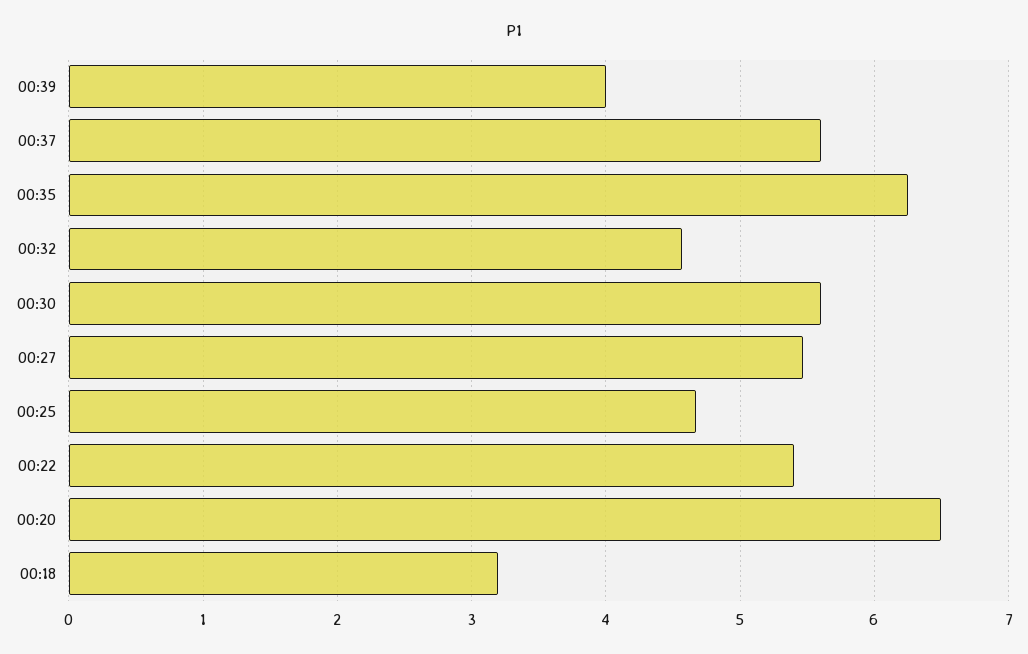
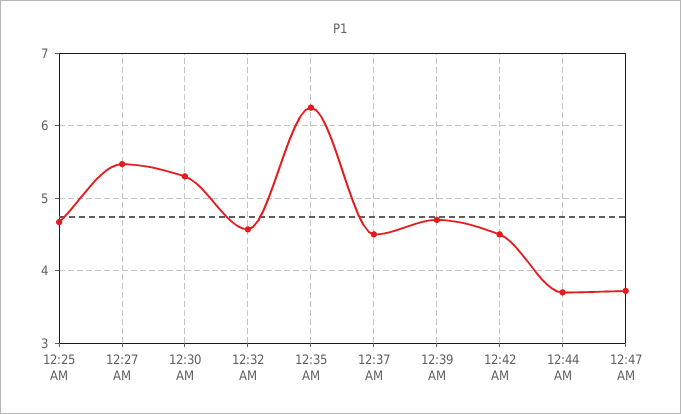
00:39: 4 -> 4.7
00:37: 5.6 -> 4.5
00:30: 5.6 -> 5.3
00:22: 5.4 -> none
00:20: 6.5 -> none
00:18: 3.2 -> none
12:42 AM: none -> 4.5
12:44 AM: none -> 3.7
12:47 AM: none -> 3.7

